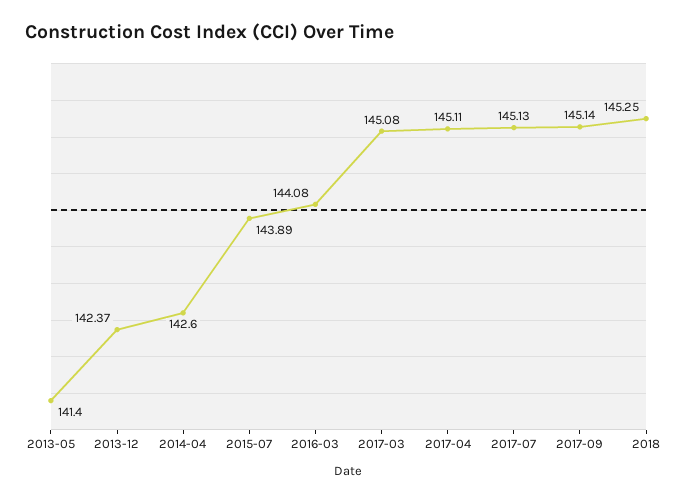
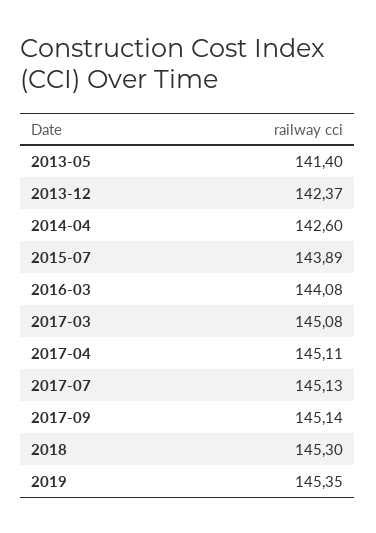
2018: 145.25 -> 145.3
2019: none -> 145.35

